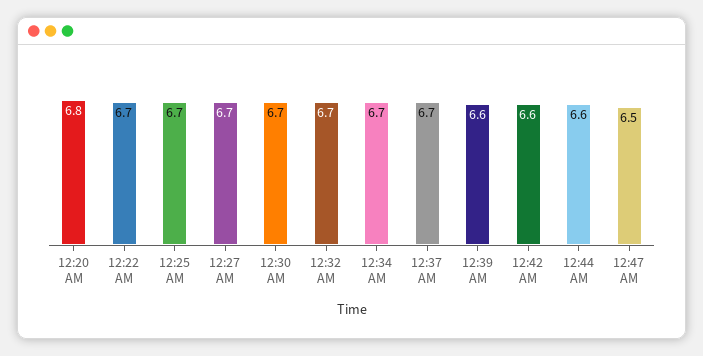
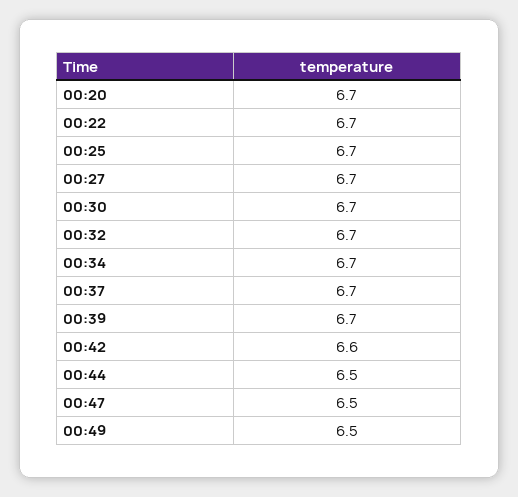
12:20 AM: 6.8 -> 6.7
12:39 AM: 6.6 -> 6.7
12:44 AM: 6.6 -> 6.5
00:49: none -> 6.5

